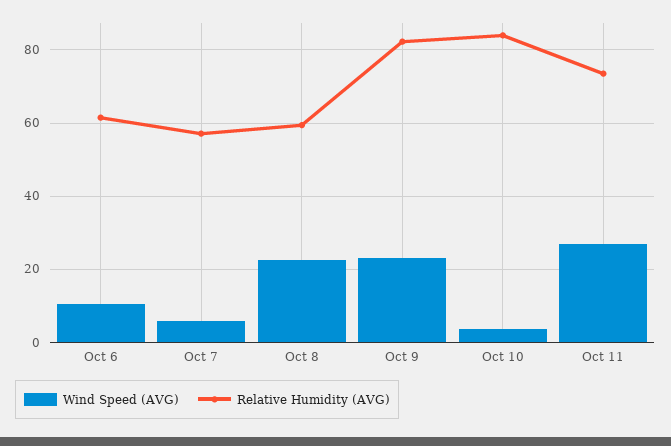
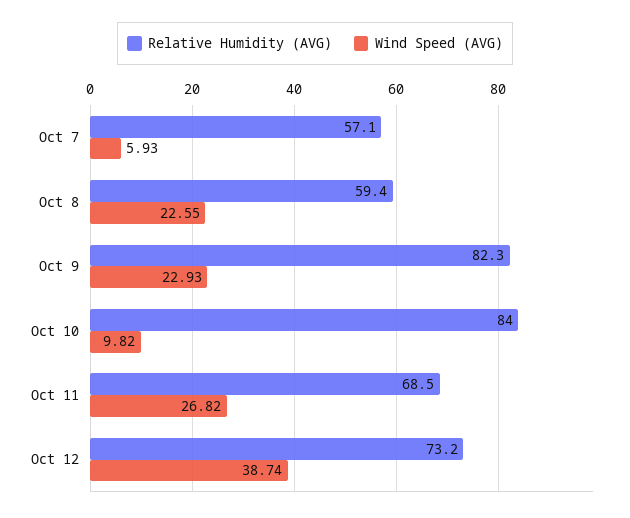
Wind Speed (AVG), Oct 6: 10 -> none
Relative Humidity (AVG), Oct 6: 62 -> none
Wind Speed (AVG), Oct 10: 4 -> 9.82
Relative Humidity (AVG), Oct 11: 74 -> 68.5
Relative Humidity (AVG), Oct 12: none -> 73.2
Wind Speed (AVG), Oct 12: none -> 38.74

